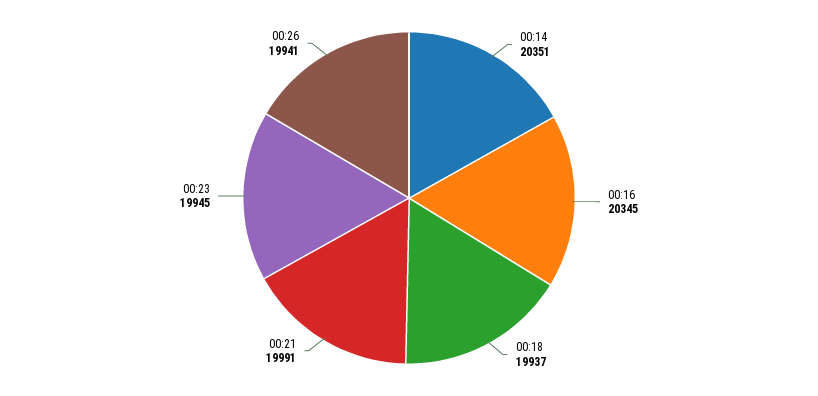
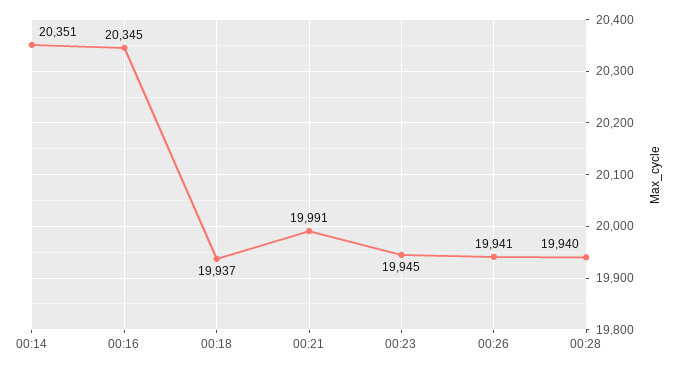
00:28: none -> 19940

